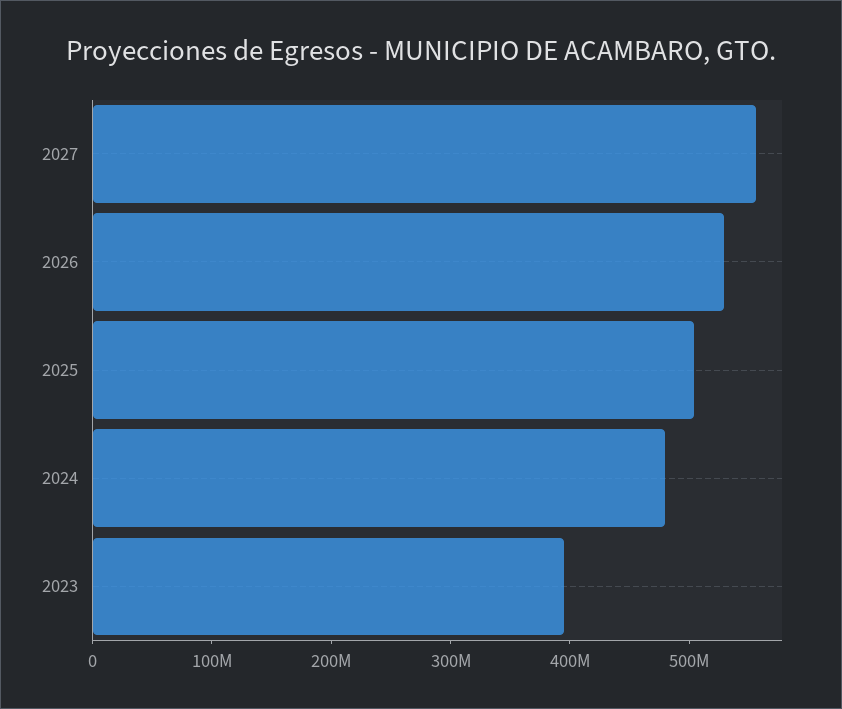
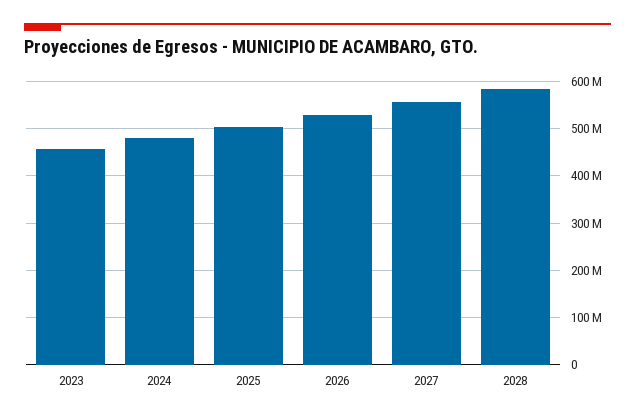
2023: 400000000 -> 460000000
2028: none -> 580000000

